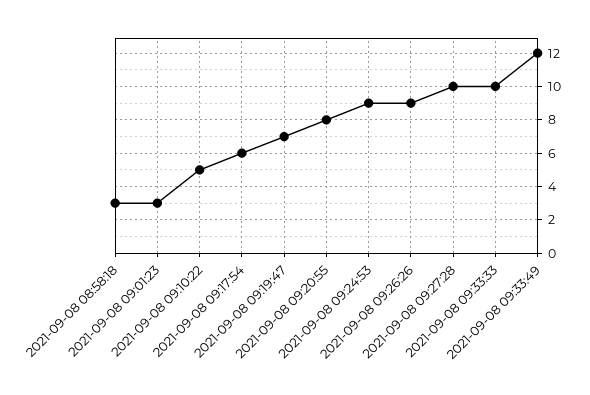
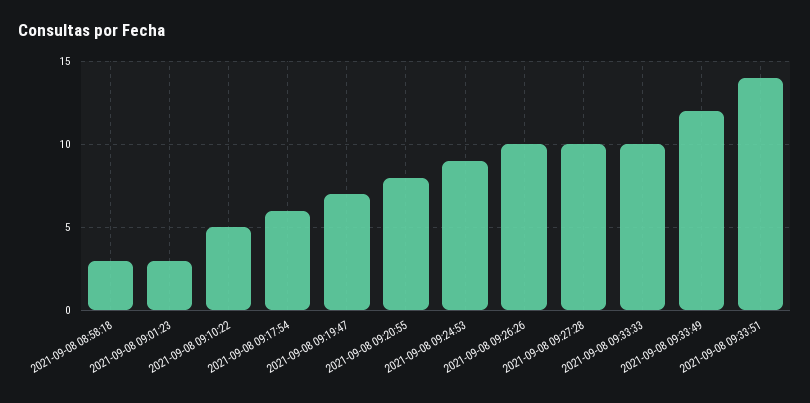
2021-09-08 09:26:26: 9 -> 10
2021-09-08 09:33:51: none -> 14

